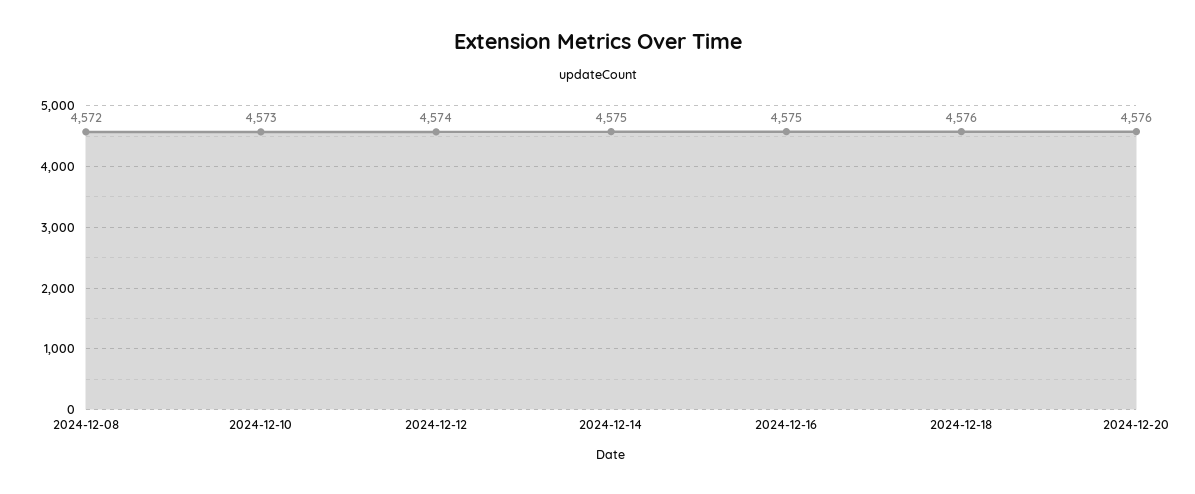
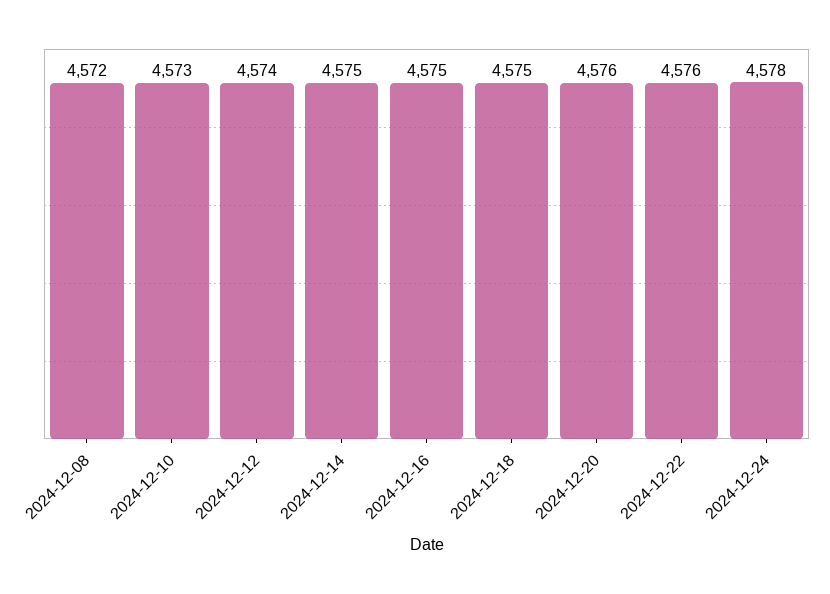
2024-12-18: 4576 -> 4575
2024-12-22: none -> 4576
2024-12-24: none -> 4578

